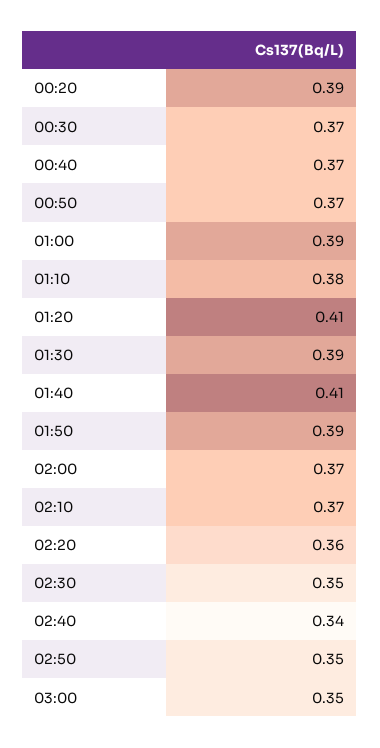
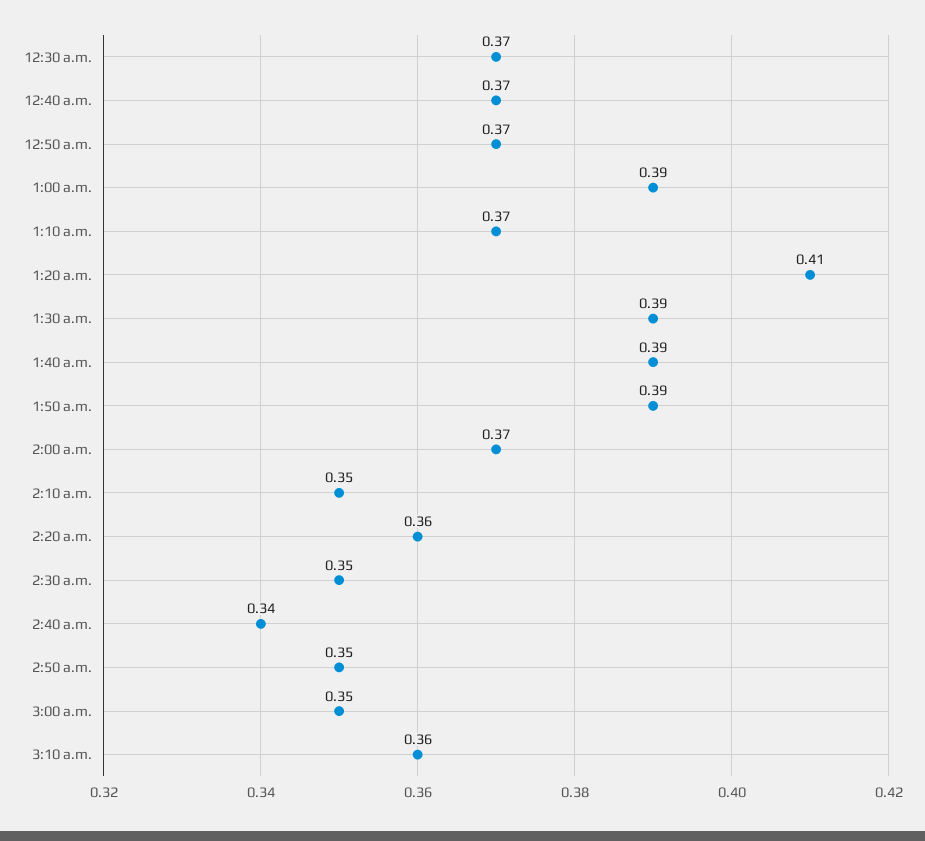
00:20: 0.39 -> none
01:10: 0.38 -> 0.37
01:40: 0.41 -> 0.39
02:10: 0.37 -> 0.35
3:10 a.m.: none -> 0.36

